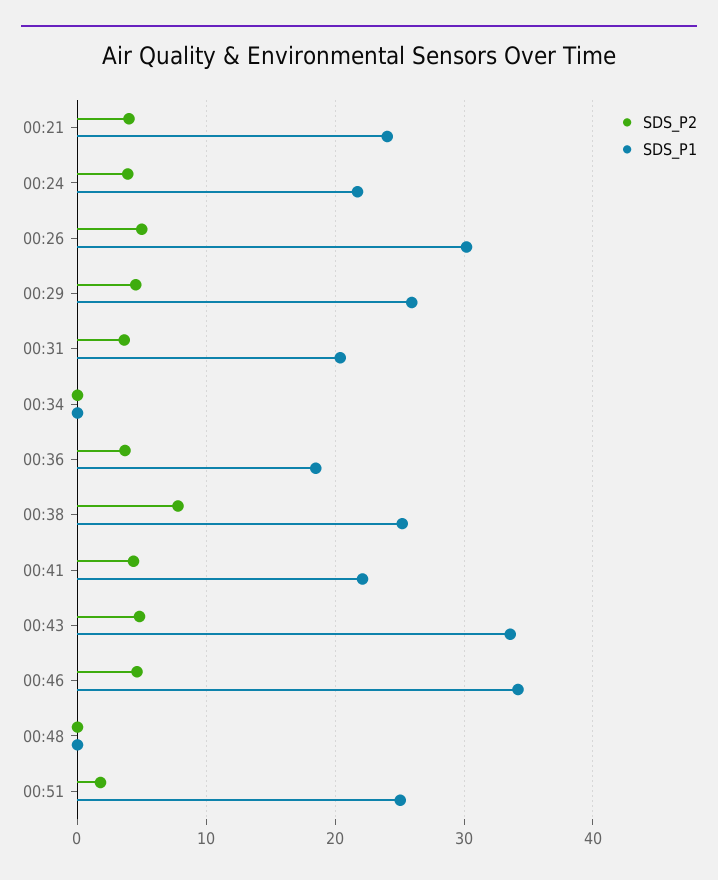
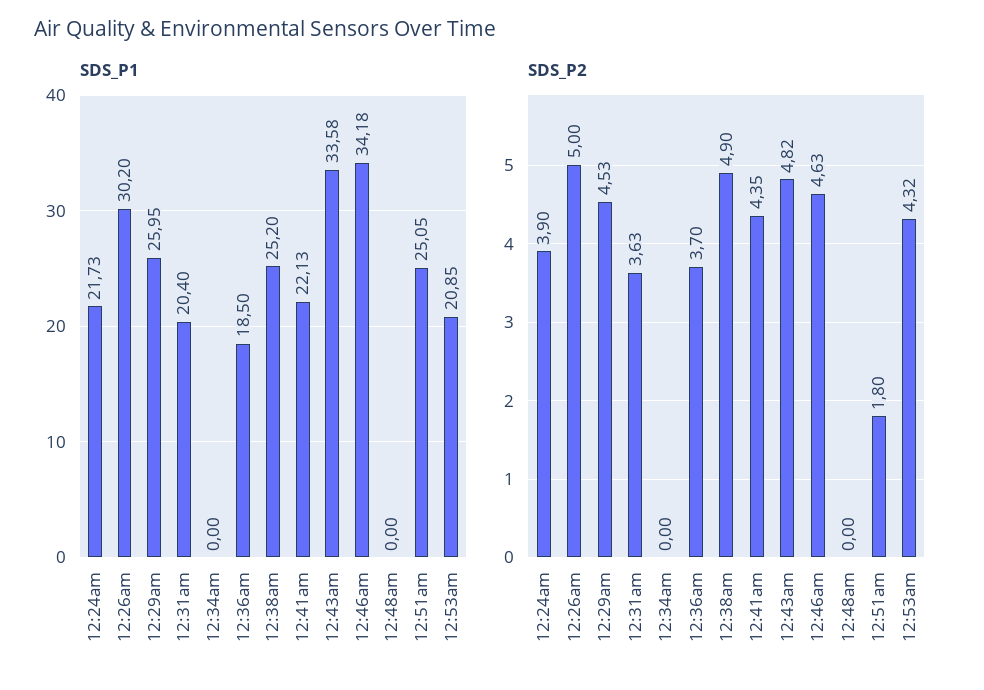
SDS_P2, 00:21: 4 -> none
SDS_P1, 00:21: 24 -> none
SDS_P2, 00:38: 8 -> 4.9
SDS_P1, 12:53am: none -> 20.85
SDS_P2, 12:53am: none -> 4.32

